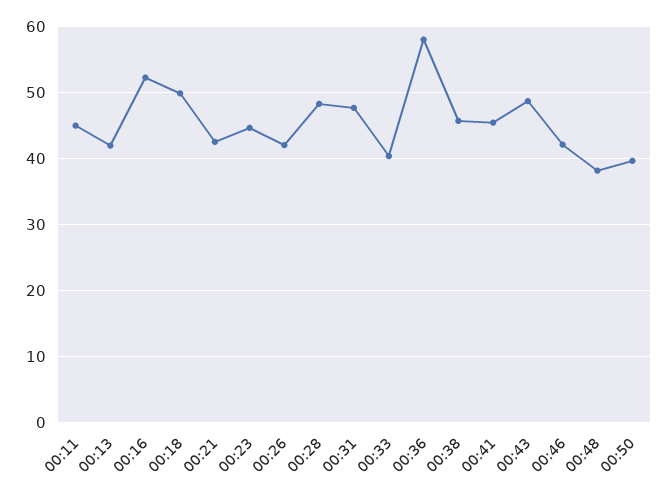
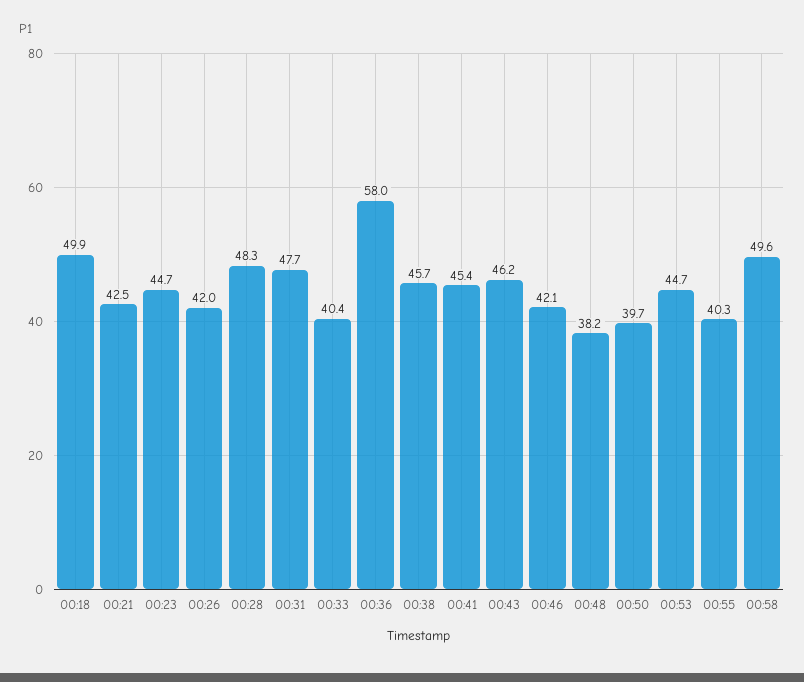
00:11: 45 -> none
00:13: 42 -> none
00:16: 52 -> none
00:43: 49 -> 46.2
00:53: none -> 44.7
00:55: none -> 40.3
00:58: none -> 49.6

